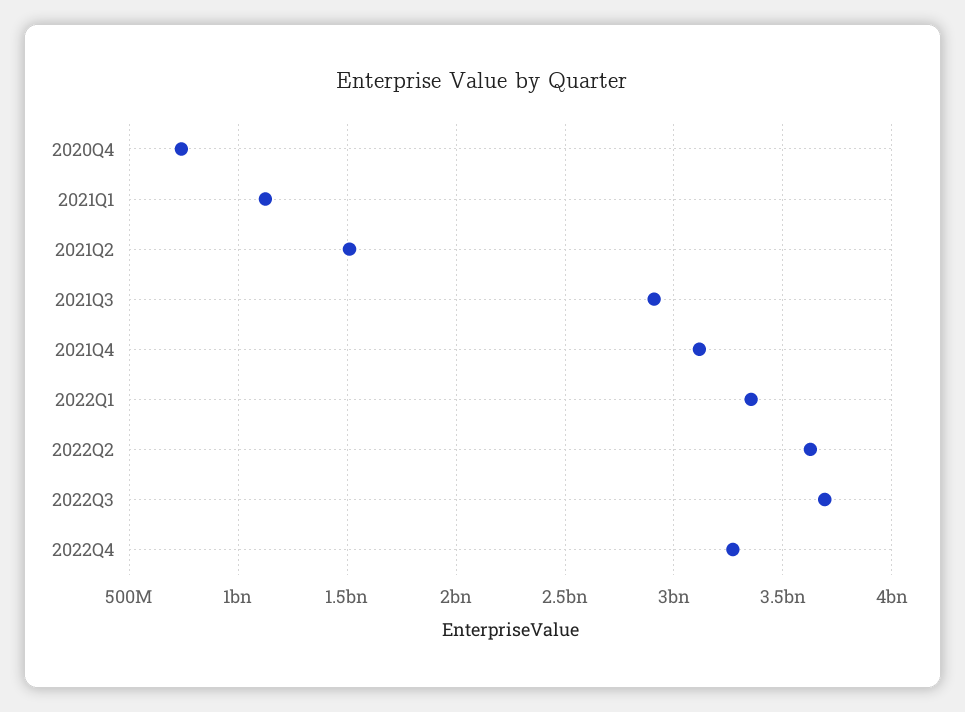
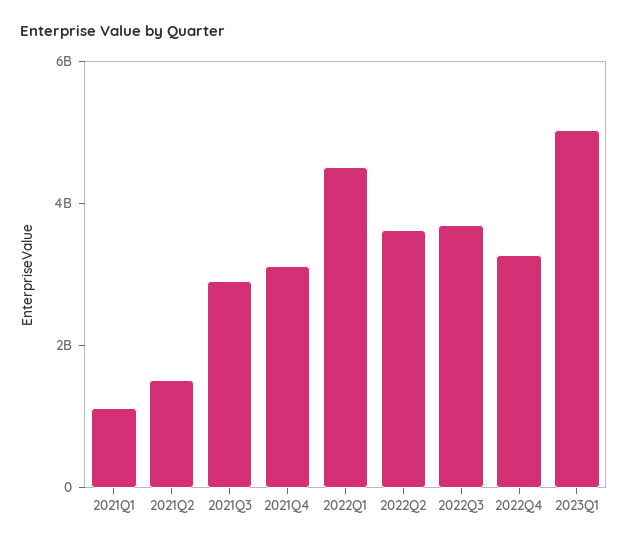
2020Q4: 750000000 -> none
2022Q1: 3350000000 -> 4500000000
2023Q1: none -> 5000000000

